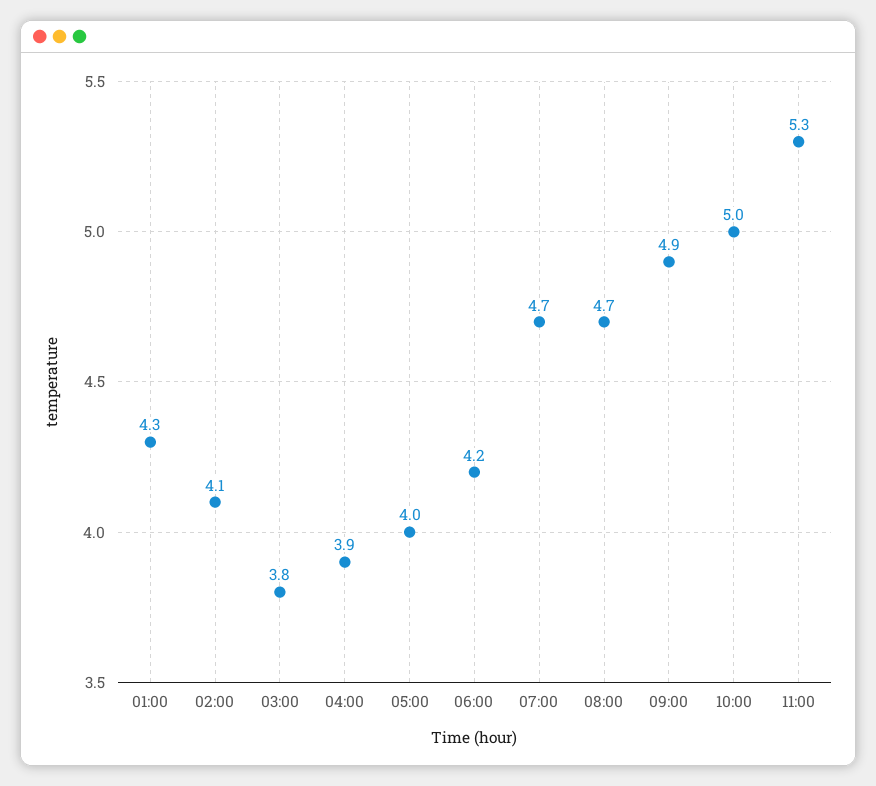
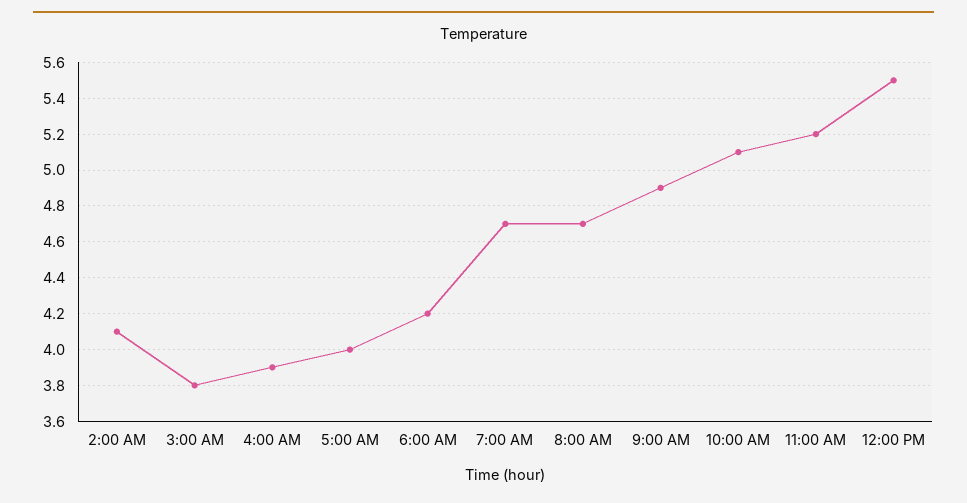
01:00: 4.3 -> none
10:00: 5 -> 5.1
11:00: 5.3 -> 5.2
12:00 PM: none -> 5.5

